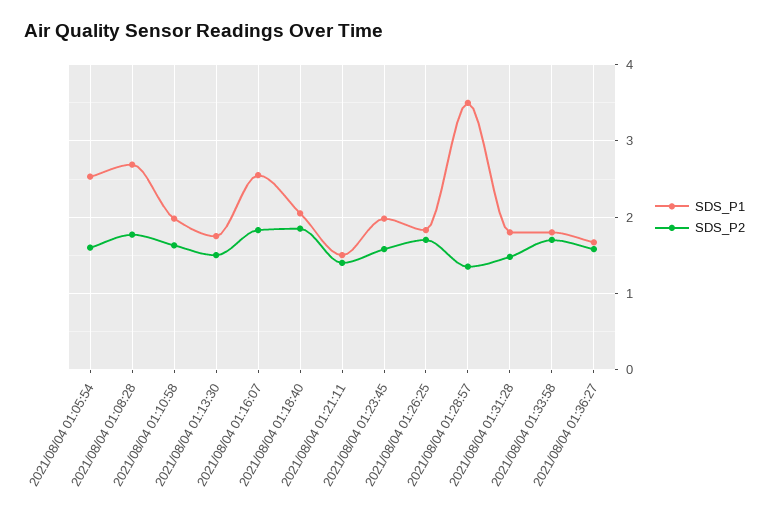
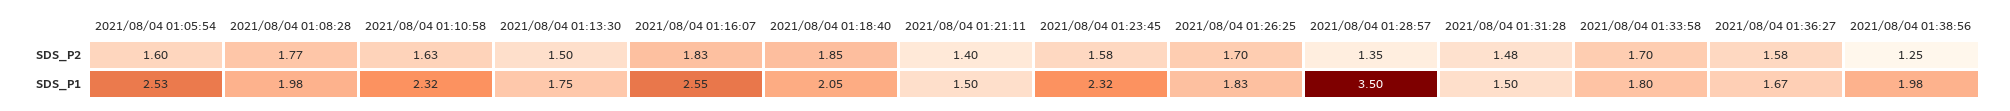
SDS_P1, 2021/08/04 01:08:28: 2.7 -> 1.98
SDS_P1, 2021/08/04 01:10:58: 2 -> 2.32
SDS_P1, 2021/08/04 01:23:45: 2 -> 2.32
SDS_P1, 2021/08/04 01:31:28: 1.8 -> 1.5
SDS_P2, 2021/08/04 01:38:56: none -> 1.25
SDS_P1, 2021/08/04 01:38:56: none -> 1.98

